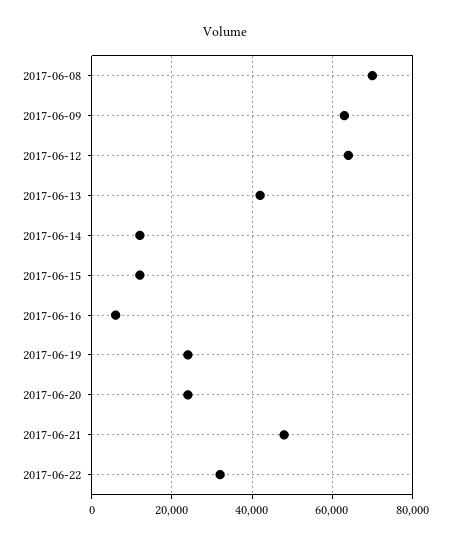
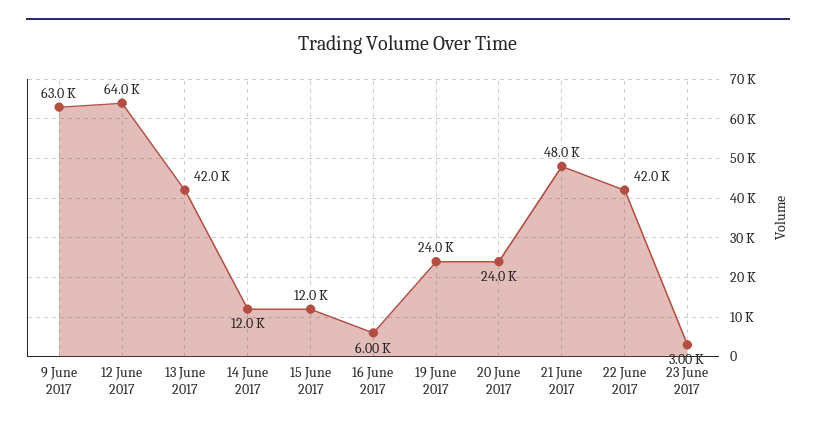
2017-06-08: 70000 -> none
2017-06-22: 32000 -> 42000
23 June 2017: none -> 3000

